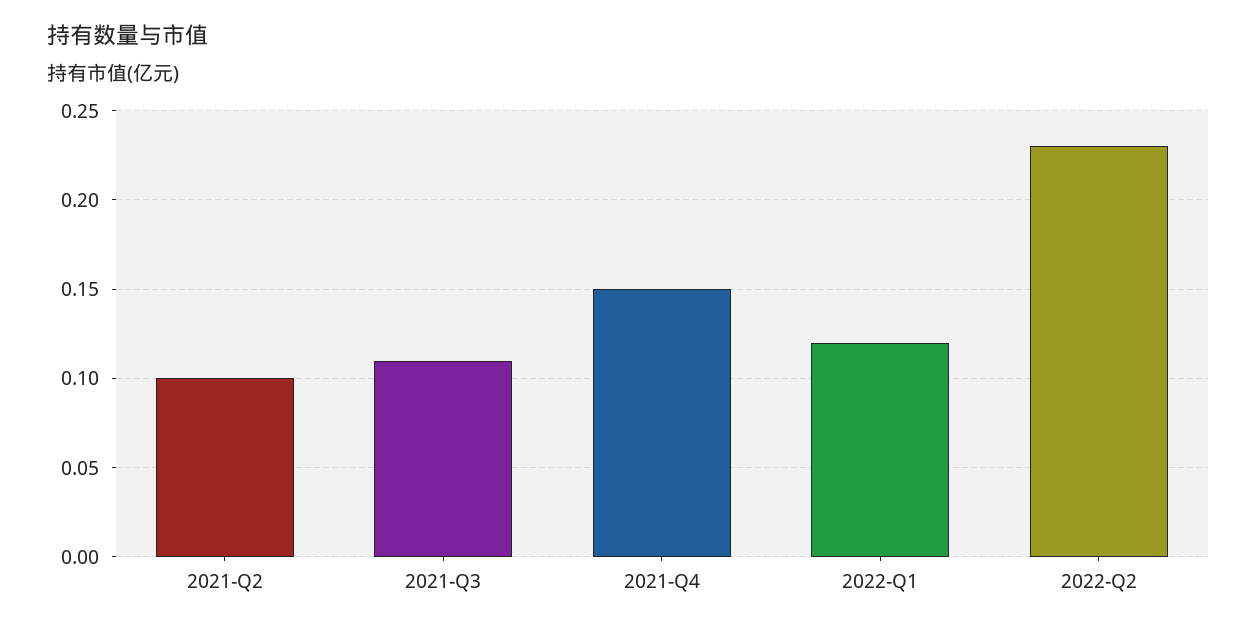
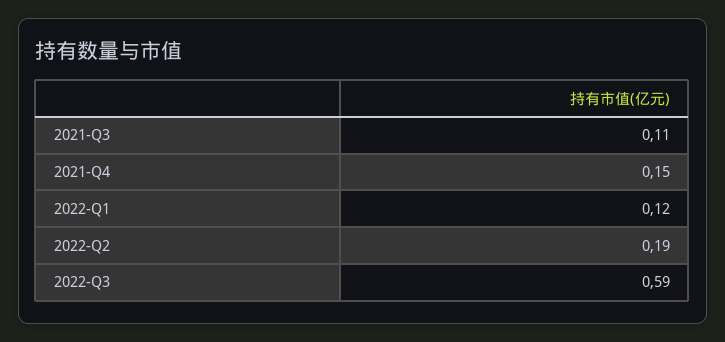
2021-Q2: 0.1 -> none
2022-Q2: 0.23 -> 0.19
2022-Q3: none -> 0.59

